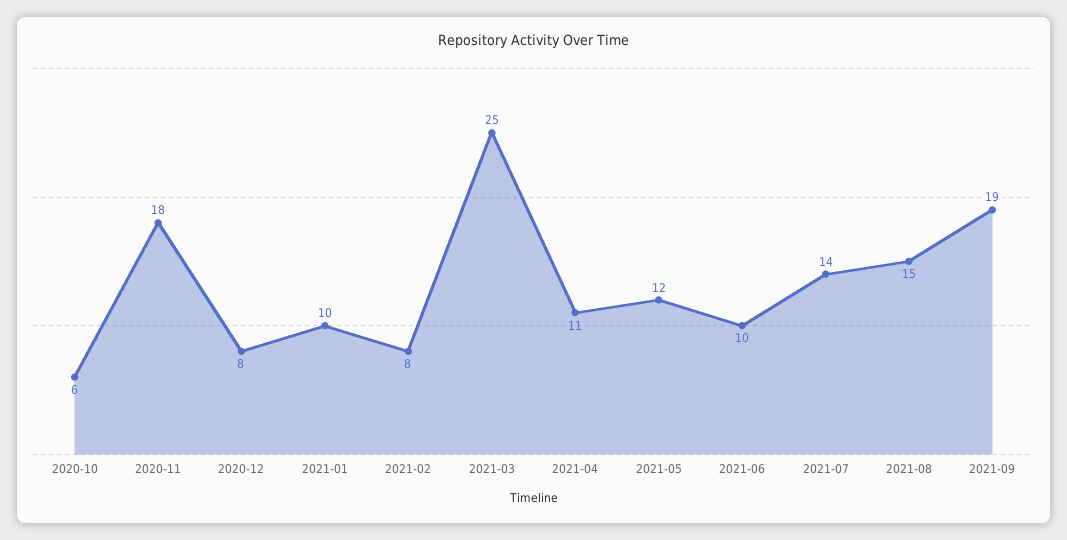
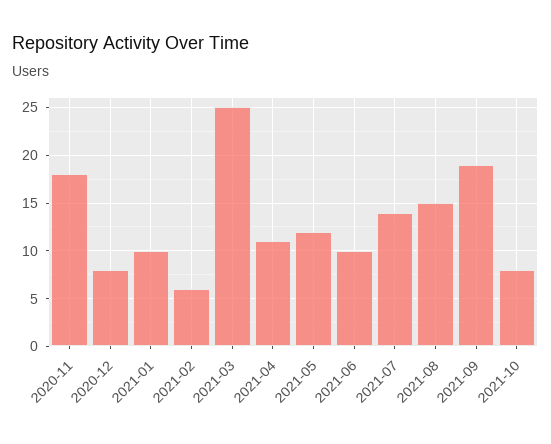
2020-10: 6 -> none
2021-02: 8 -> 6
2021-10: none -> 8

